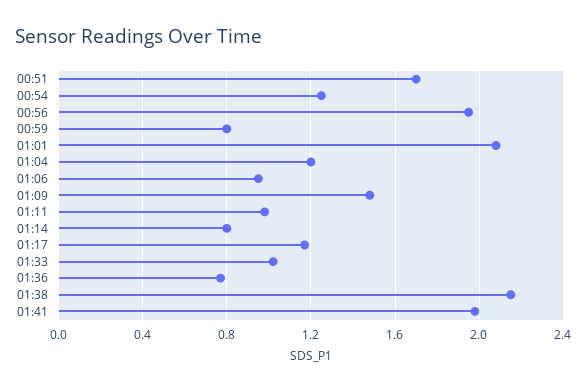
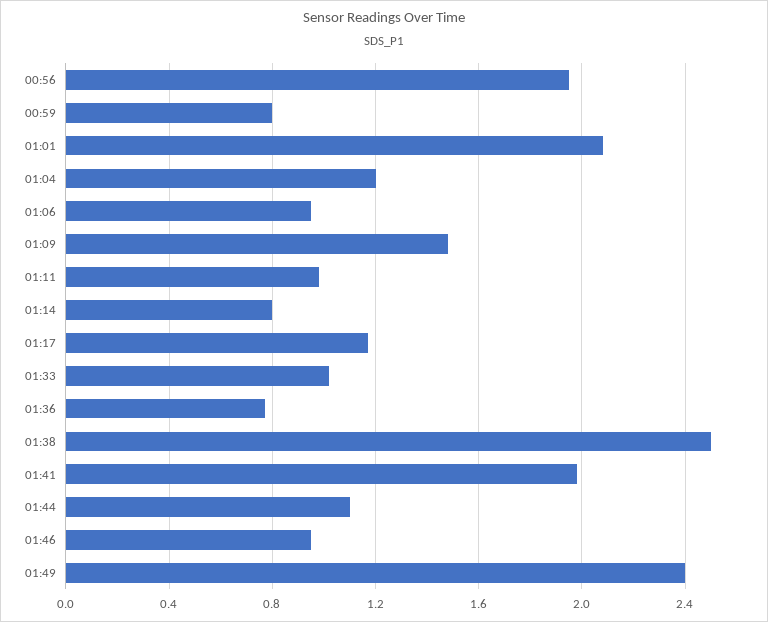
00:51: 1.7 -> none
00:54: 1.25 -> none
01:38: 2.15 -> 2.5
01:44: none -> 1.1
01:46: none -> 0.95
01:49: none -> 2.4

